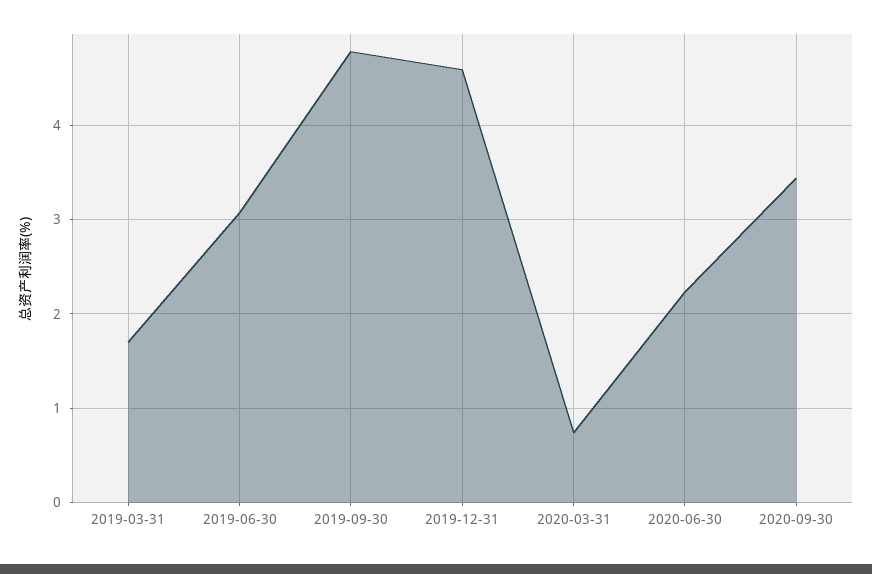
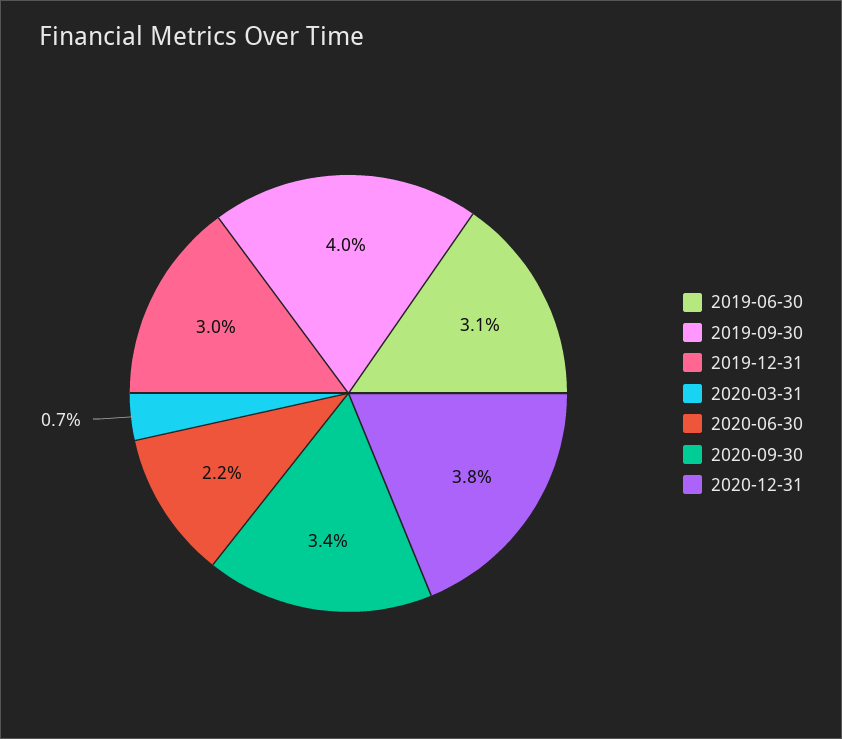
2019-03-31: 1.7 -> none
2019-09-30: 4.8 -> 4
2019-12-31: 4.6 -> 3
2020-12-31: none -> 3.8

